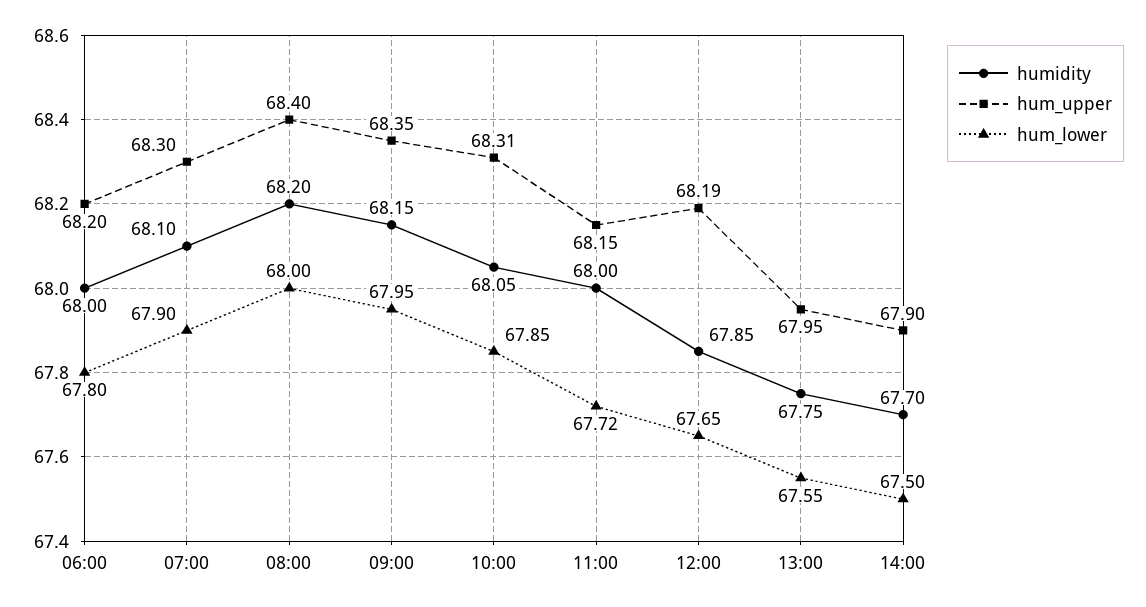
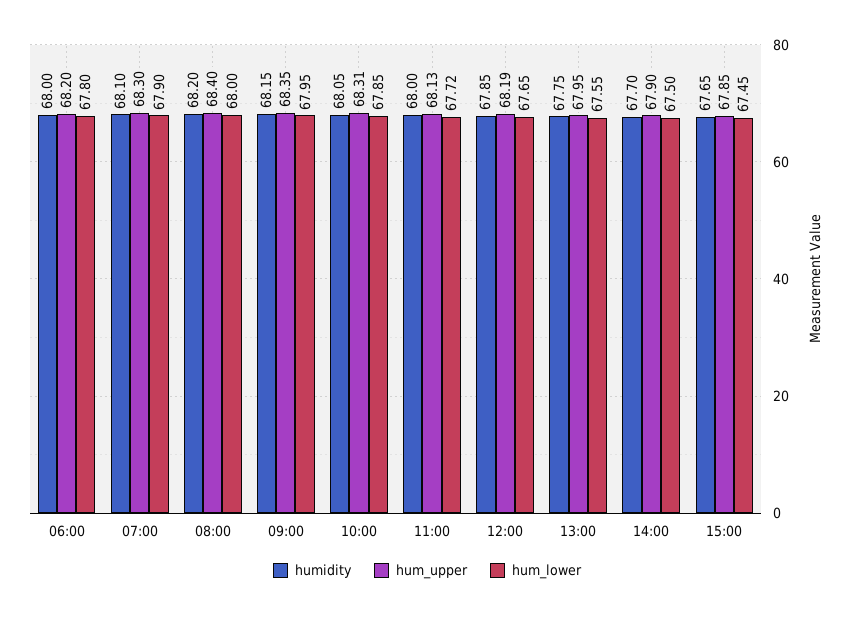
hum_upper, 11:00: 68.15 -> 68.13
humidity, 15:00: none -> 67.65
hum_upper, 15:00: none -> 67.85
hum_lower, 15:00: none -> 67.45

